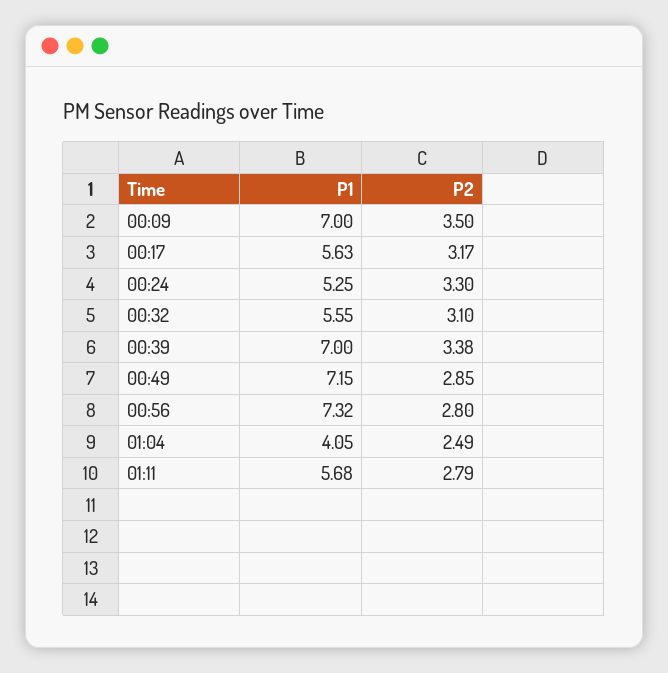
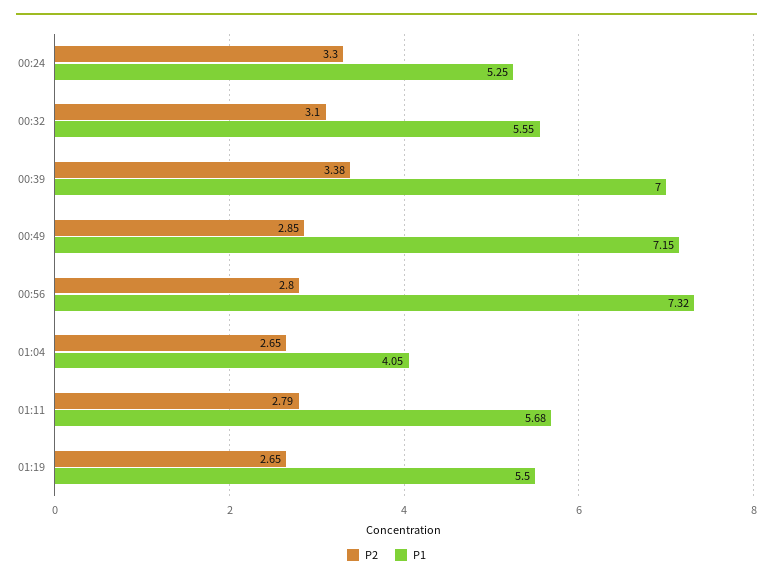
P1, 00:09: 7 -> none
P2, 00:09: 3.5 -> none
P1, 00:17: 5.63 -> none
P2, 00:17: 3.17 -> none
P2, 01:04: 2.49 -> 2.65
P2, 01:19: none -> 2.65
P1, 01:19: none -> 5.5

